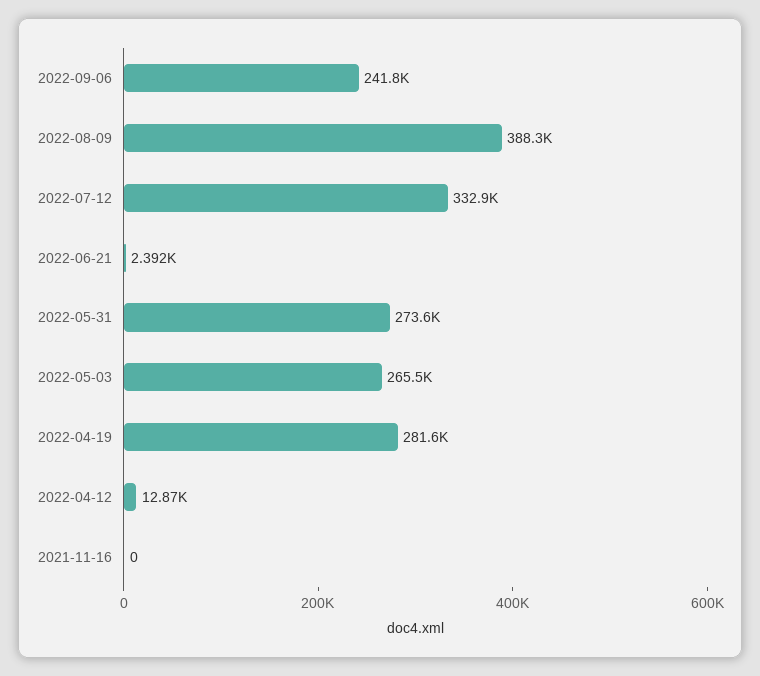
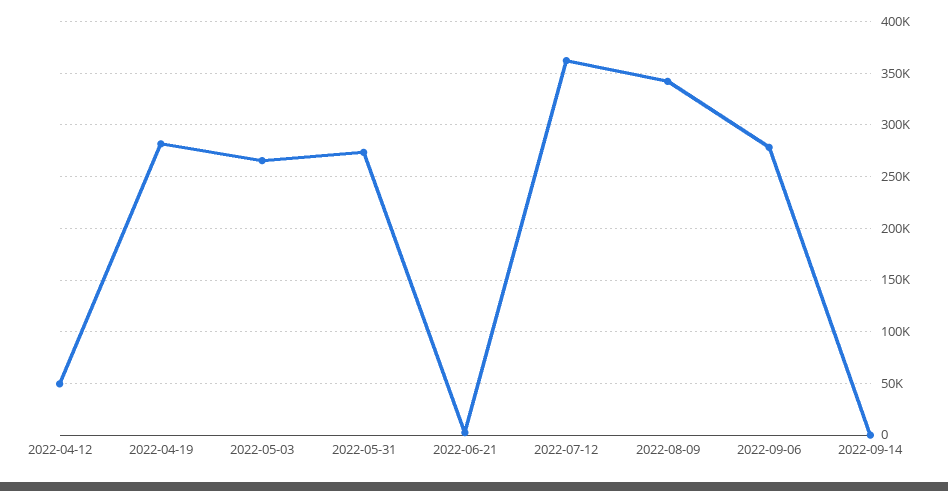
2022-09-06: 241800 -> 280000
2022-08-09: 388300 -> 340000
2022-07-12: 332900 -> 360000
2022-04-12: 12870 -> 50000
2021-11-16: 0 -> none
2022-09-14: none -> 0

